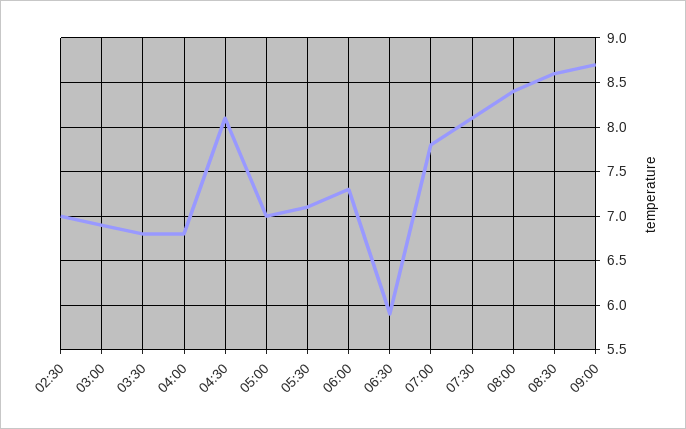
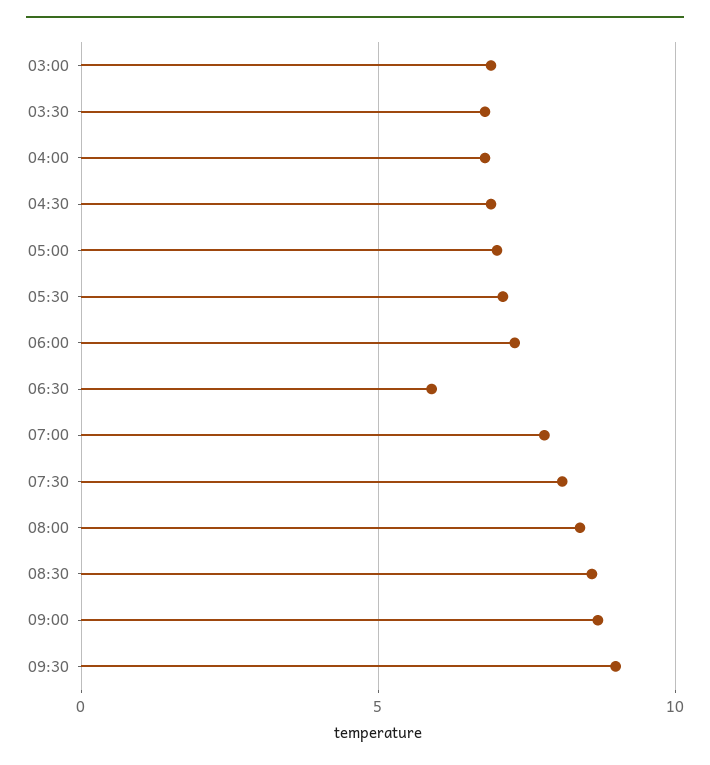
02:30: 7 -> none
04:30: 8.1 -> 7
09:30: none -> 9

